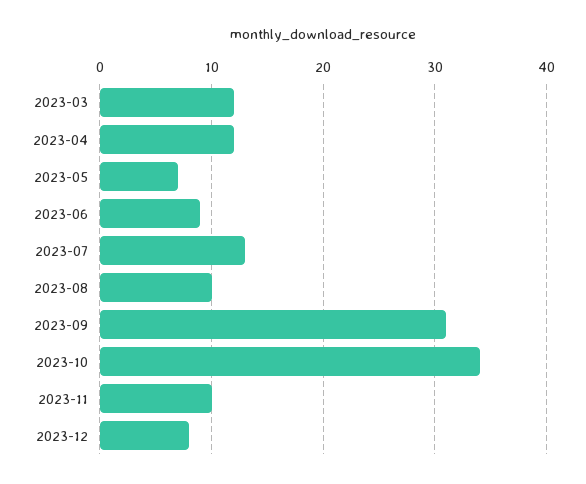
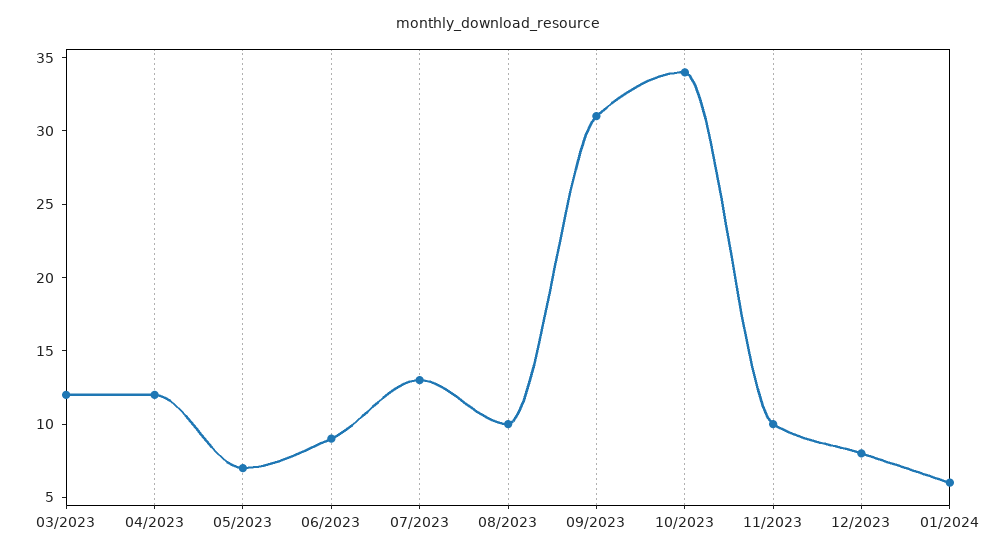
01/2024: none -> 6

